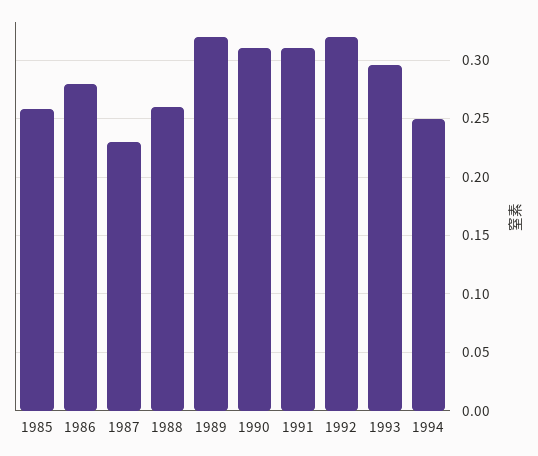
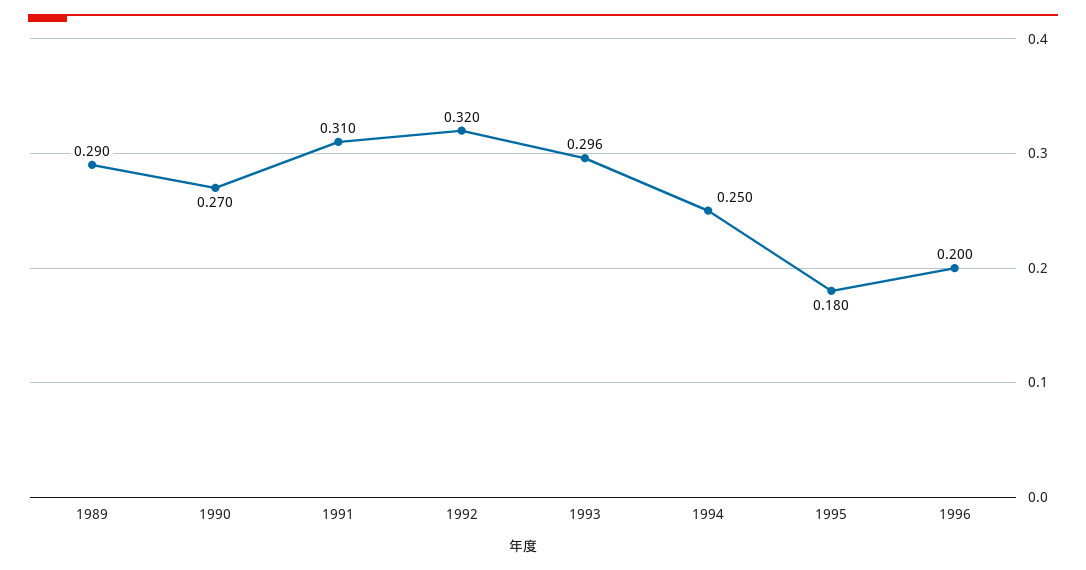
1985: 0.26 -> none
1986: 0.28 -> none
1987: 0.23 -> none
1988: 0.26 -> none
1989: 0.32 -> 0.29
1990: 0.31 -> 0.27
1995: none -> 0.18
1996: none -> 0.2

